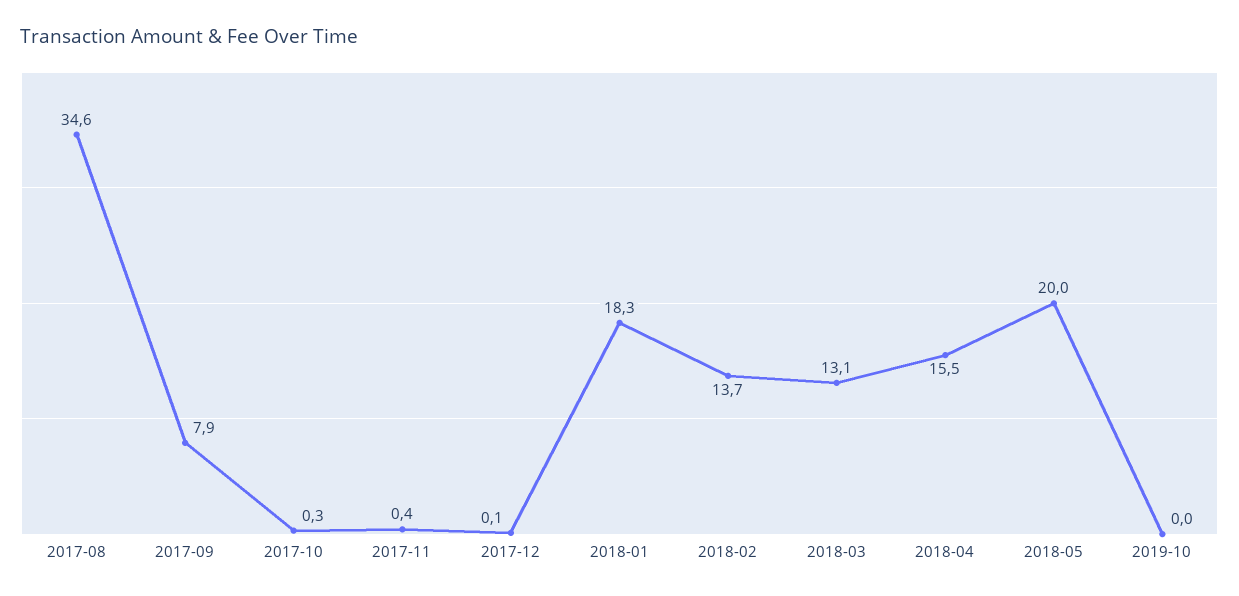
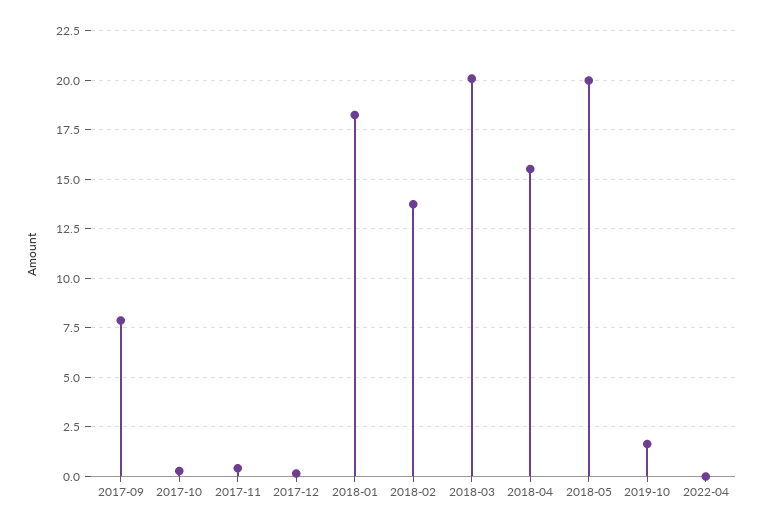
2017-08: 34.6 -> none
2018-03: 13.1 -> 20
2019-10: 0 -> 1.5
2022-04: none -> 0

